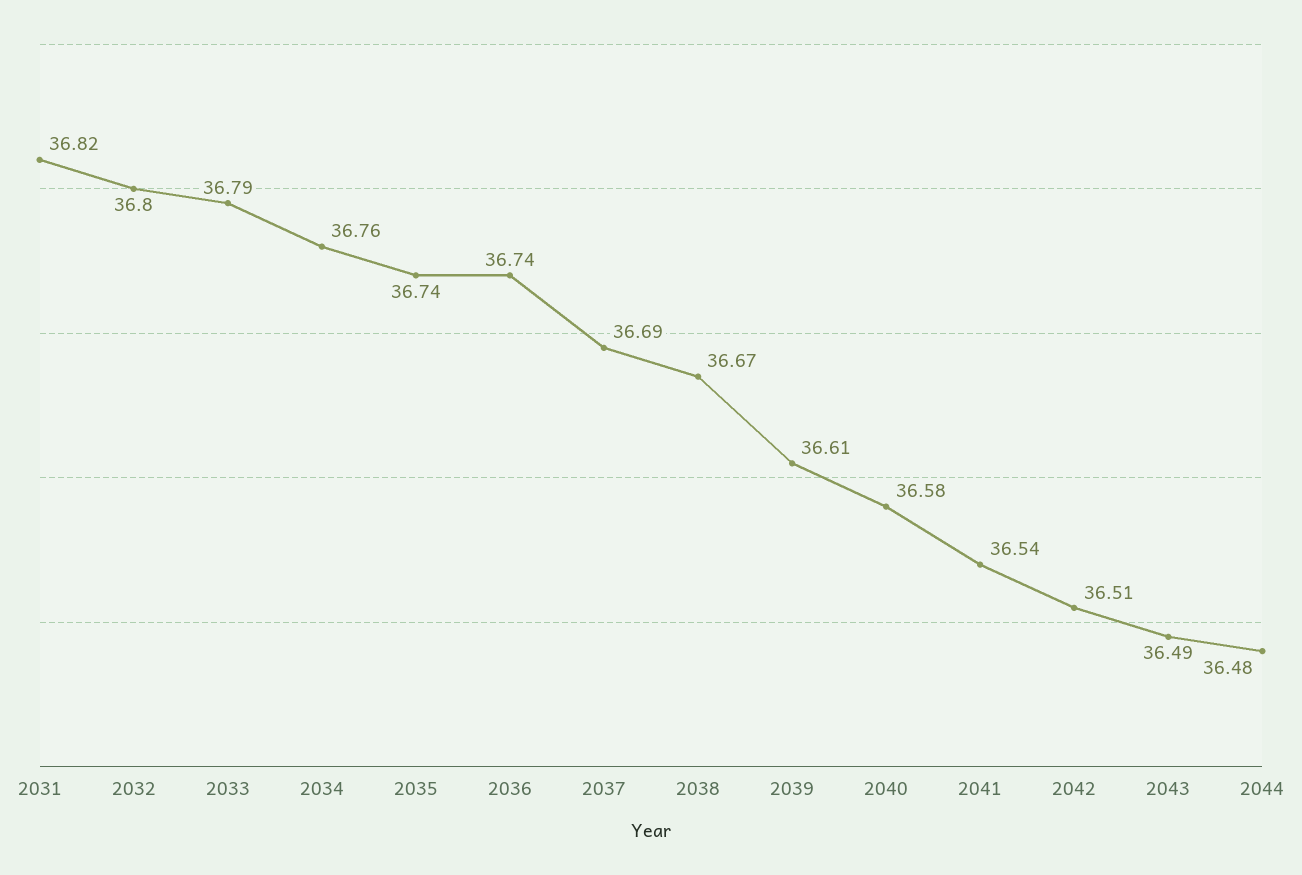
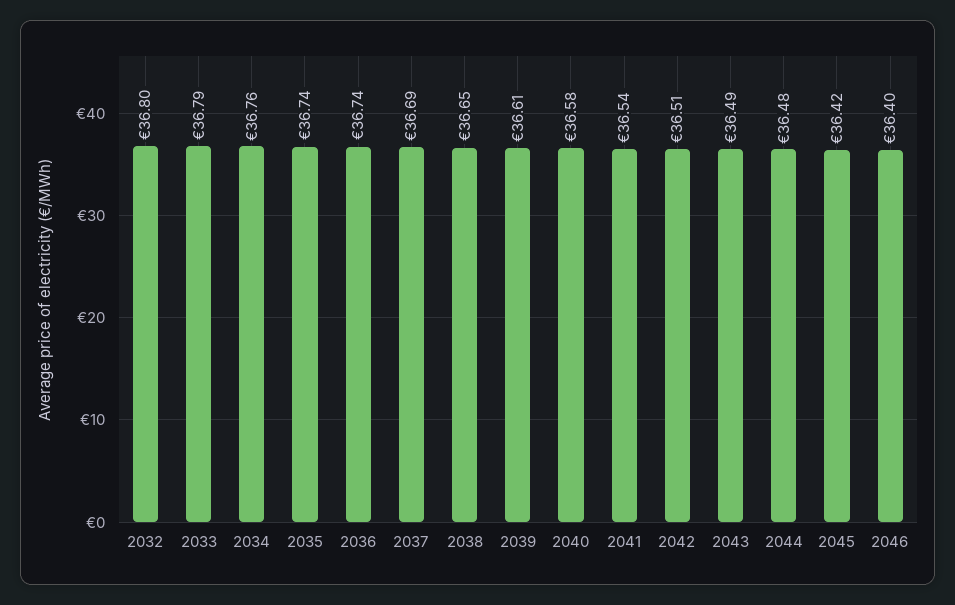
2031: 36.82 -> none
2038: 36.67 -> 36.65
2045: none -> 36.42
2046: none -> 36.4

